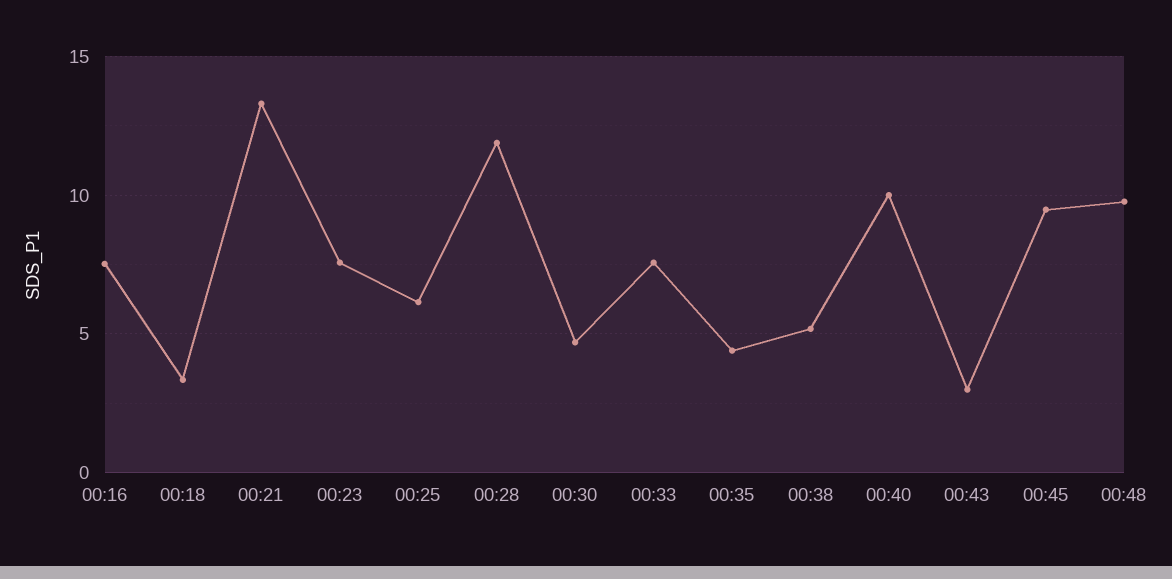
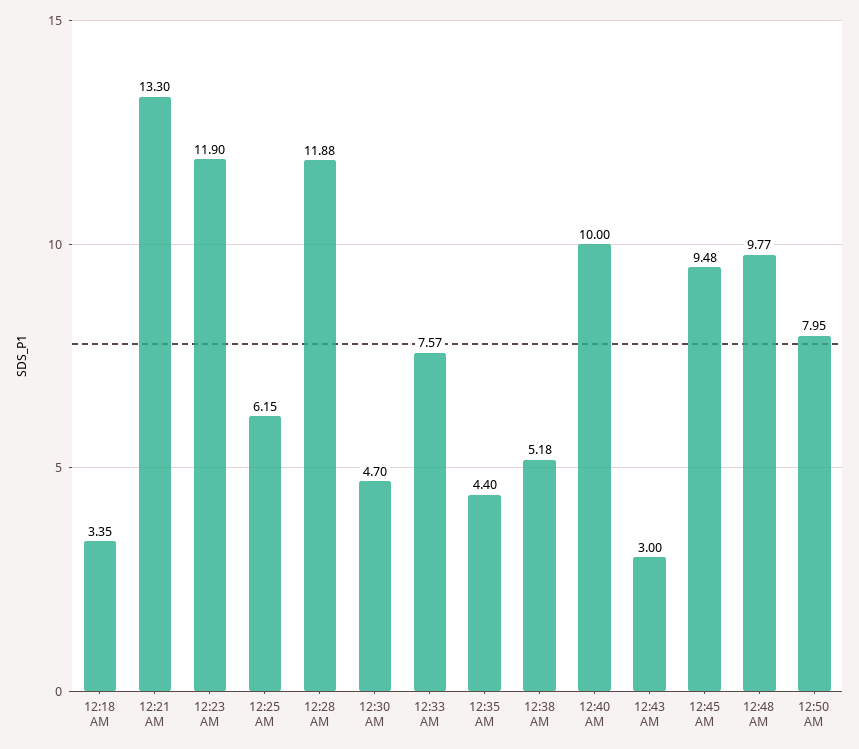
00:16: 7.5 -> none
00:23: 7.5 -> 11.9
12:50 AM: none -> 7.95

